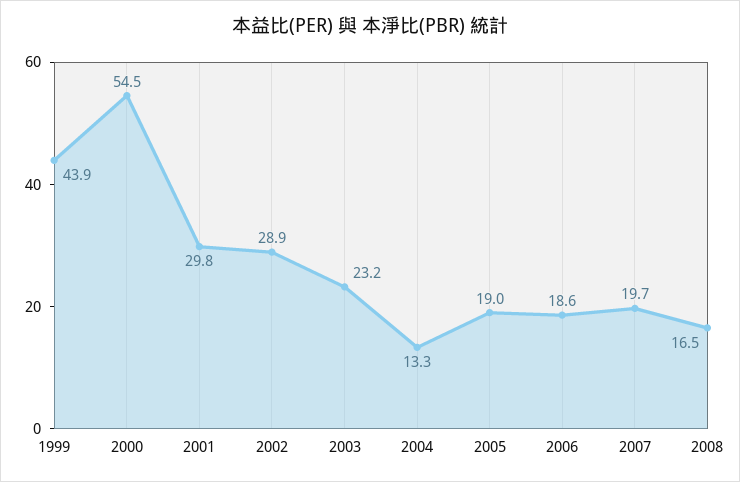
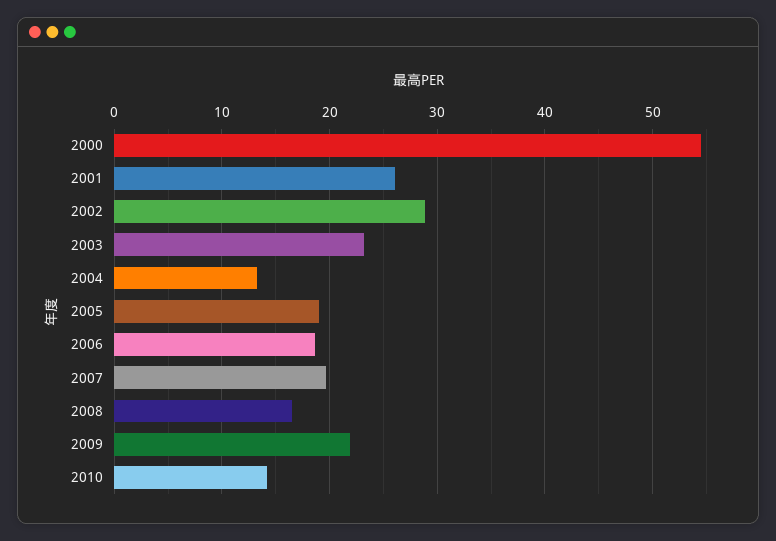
1999: 43.9 -> none
2001: 29.8 -> 26
2009: none -> 22
2010: none -> 14

